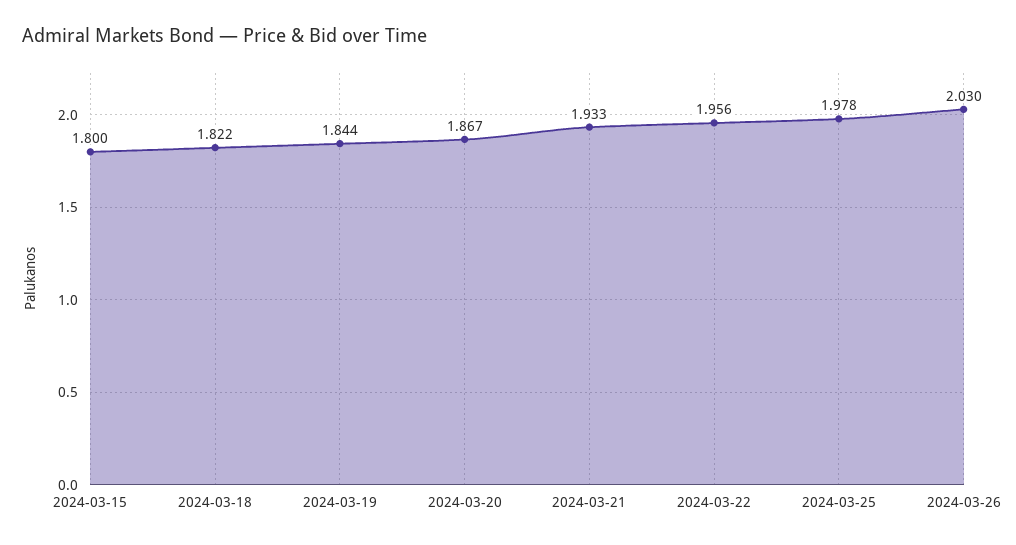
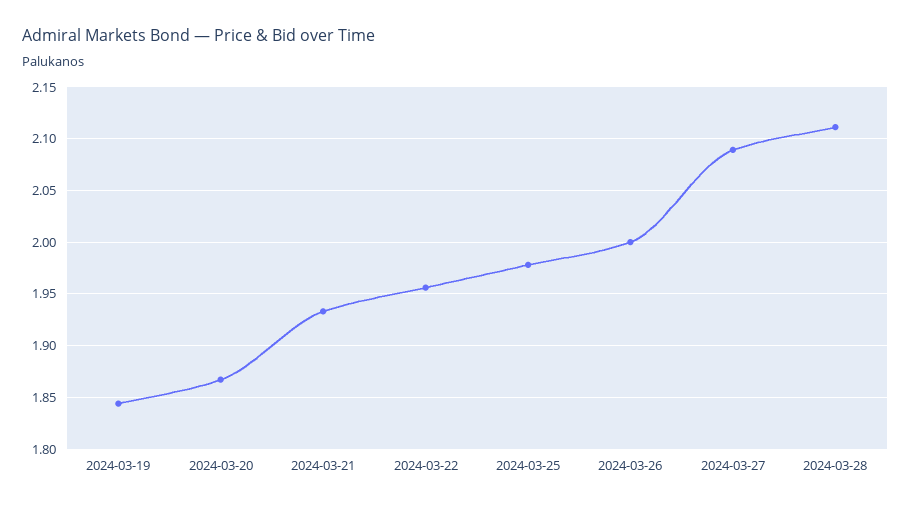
2024-03-15: 1.8 -> none
2024-03-18: 1.822 -> none
2024-03-26: 2.03 -> 2
2024-03-27: none -> 2.09
2024-03-28: none -> 2.11

